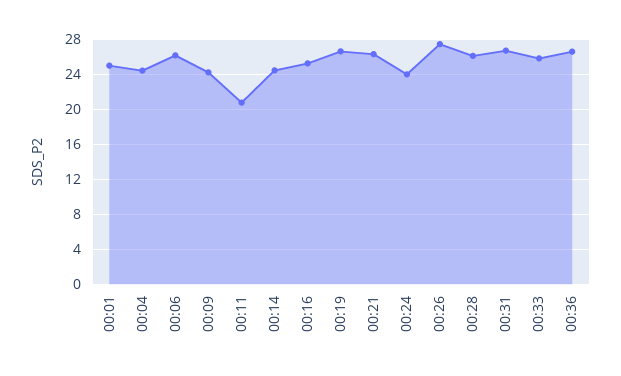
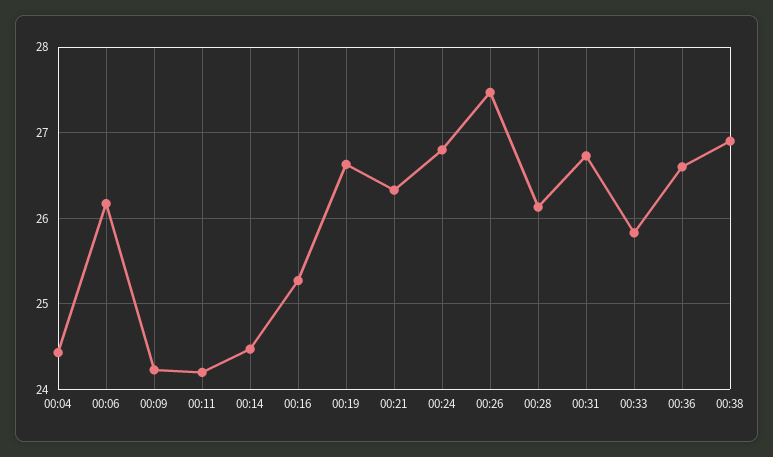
00:01: 25 -> none
00:11: 21 -> 24.2
00:24: 24 -> 26.8
00:38: none -> 26.9

